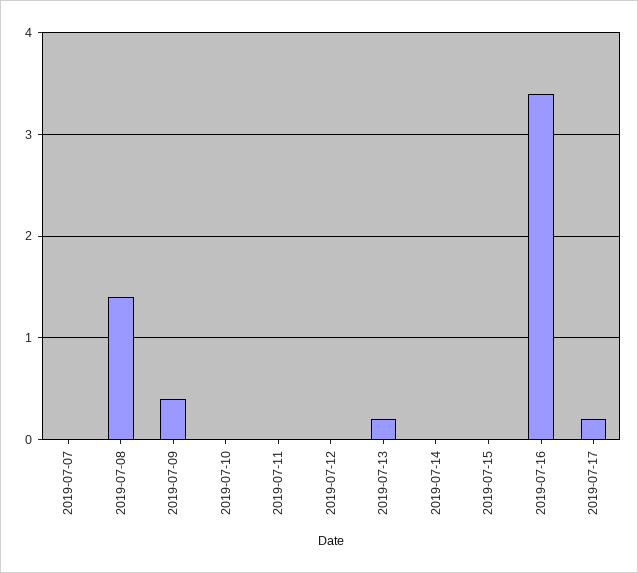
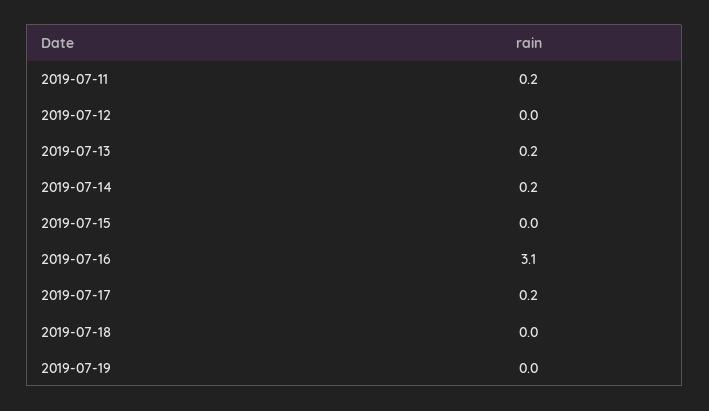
2019-07-07: 0 -> none
2019-07-08: 1.4 -> none
2019-07-09: 0.4 -> none
2019-07-10: 0 -> none
2019-07-11: 0 -> 0.2
2019-07-14: 0 -> 0.2
2019-07-16: 3.4 -> 3.1
2019-07-18: none -> 0
2019-07-19: none -> 0

